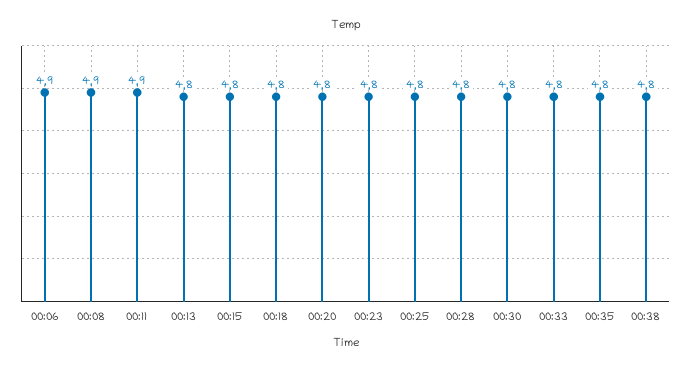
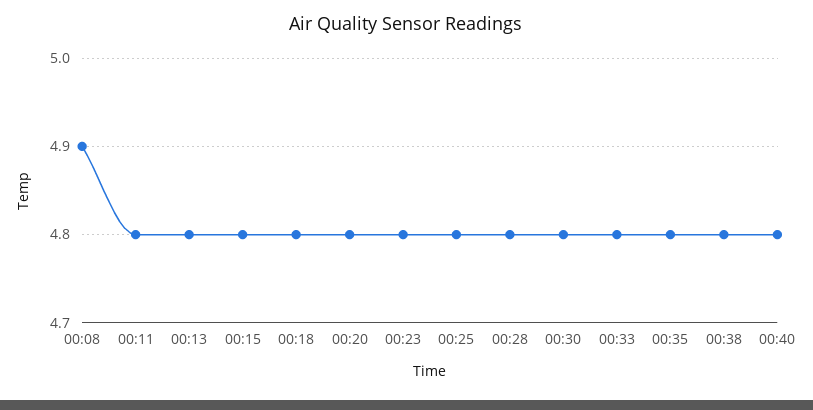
00:06: 4.9 -> none
00:11: 4.9 -> 4.8
00:40: none -> 4.8

